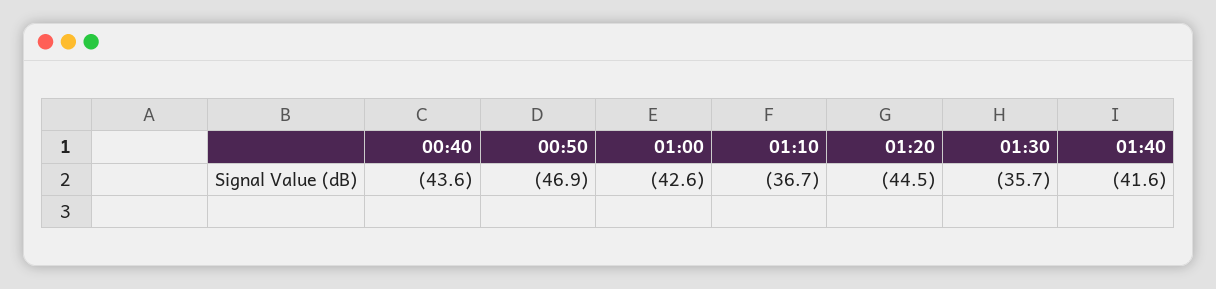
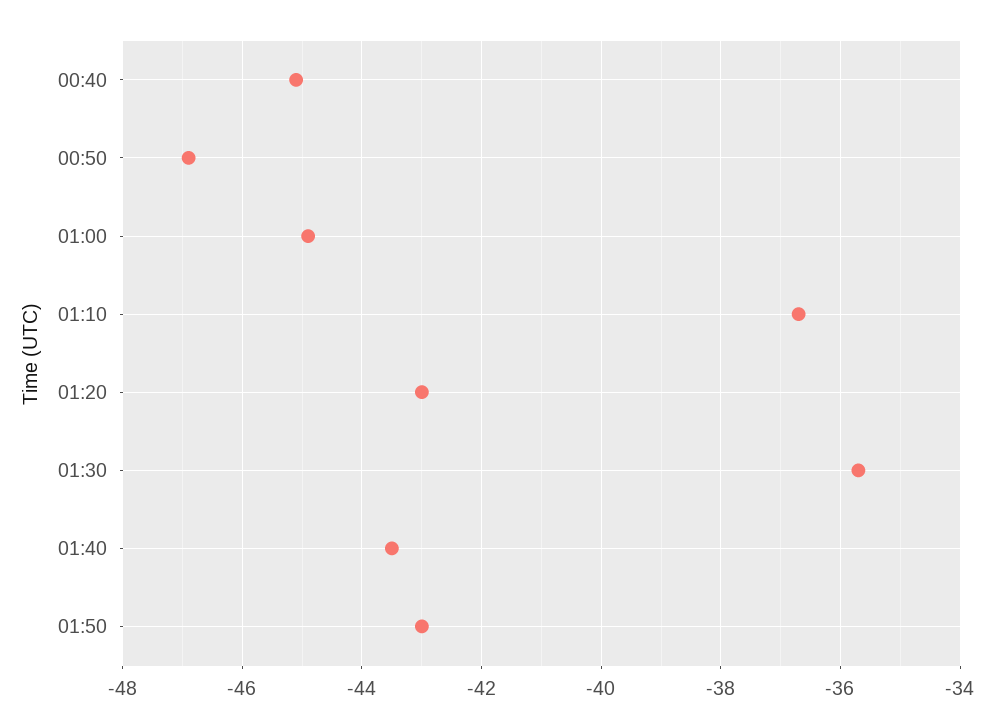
00:40: -43.6 -> -45
01:00: -42.6 -> -45
01:20: -44.5 -> -43
01:40: -41.6 -> -43.5
01:50: none -> -43

